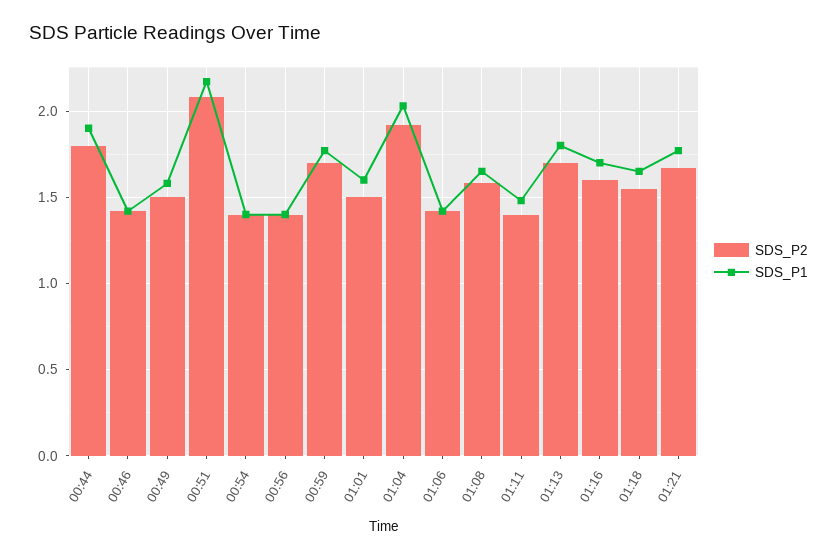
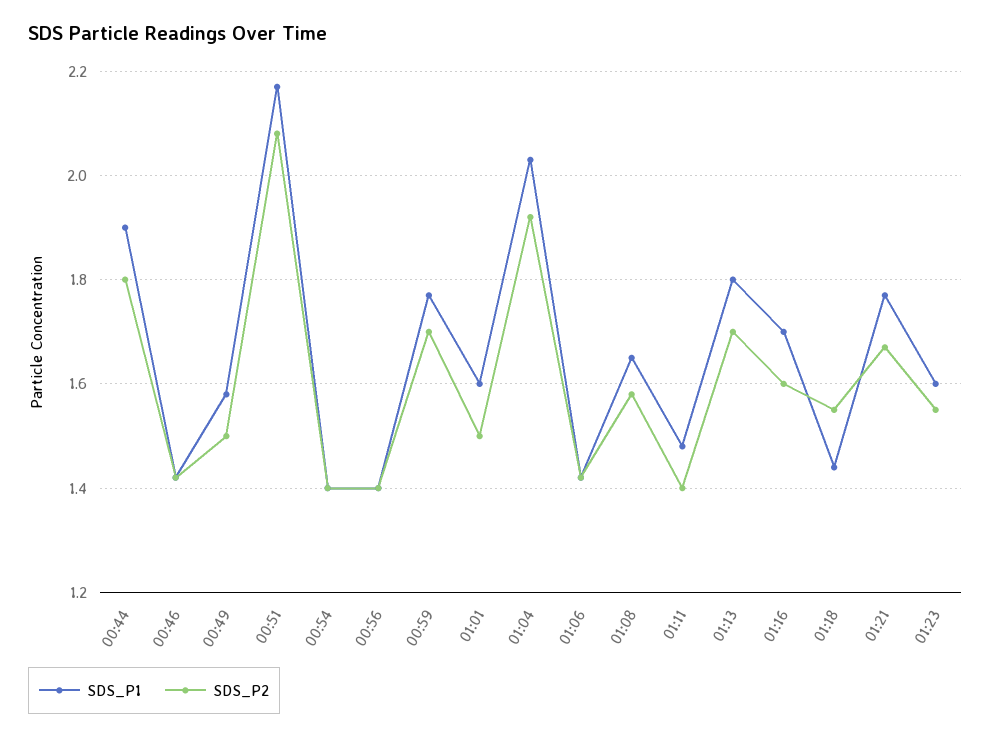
SDS_P1, 01:18: 1.65 -> 1.45
SDS_P1, 01:23: none -> 1.6
SDS_P2, 01:23: none -> 1.55

